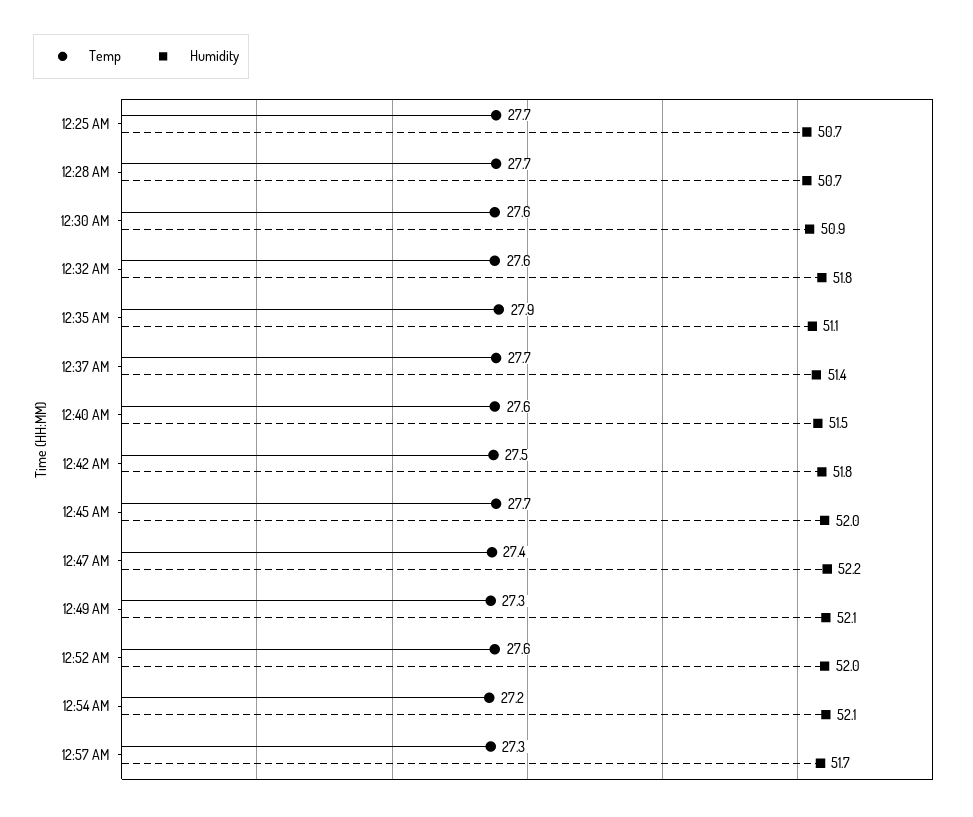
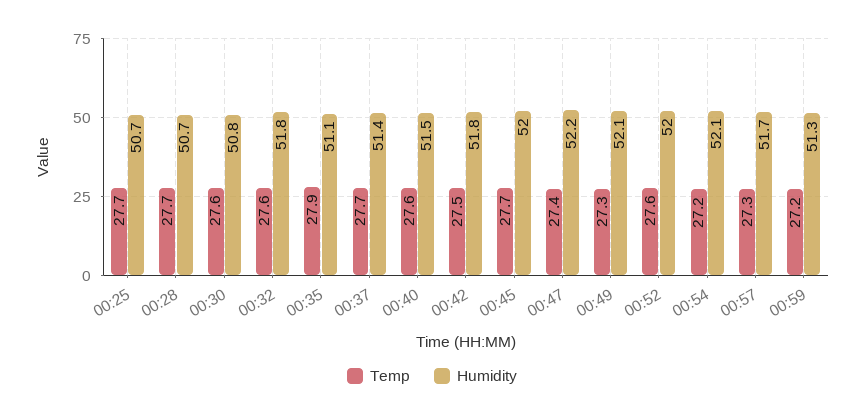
Humidity, 12:30 AM: 50.9 -> 50.8
Temp, 00:59: none -> 27.2
Humidity, 00:59: none -> 51.3

